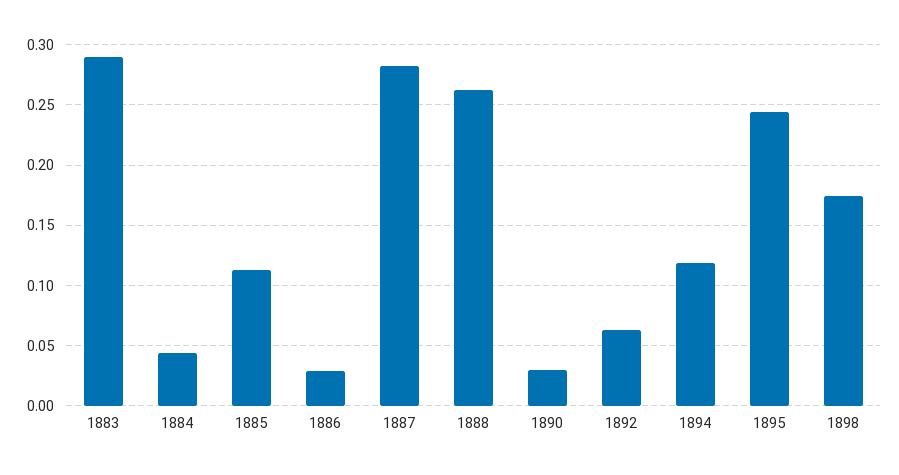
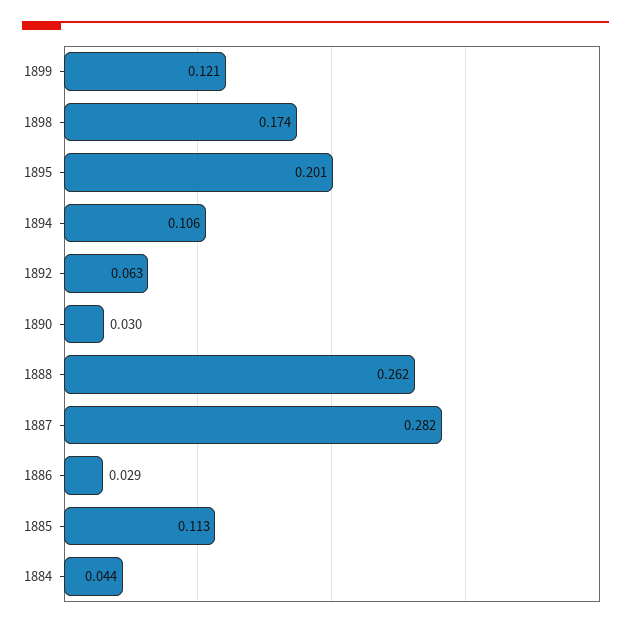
1883: 0.29 -> none
1894: 0.12 -> 0.106
1895: 0.245 -> 0.201
1899: none -> 0.121

